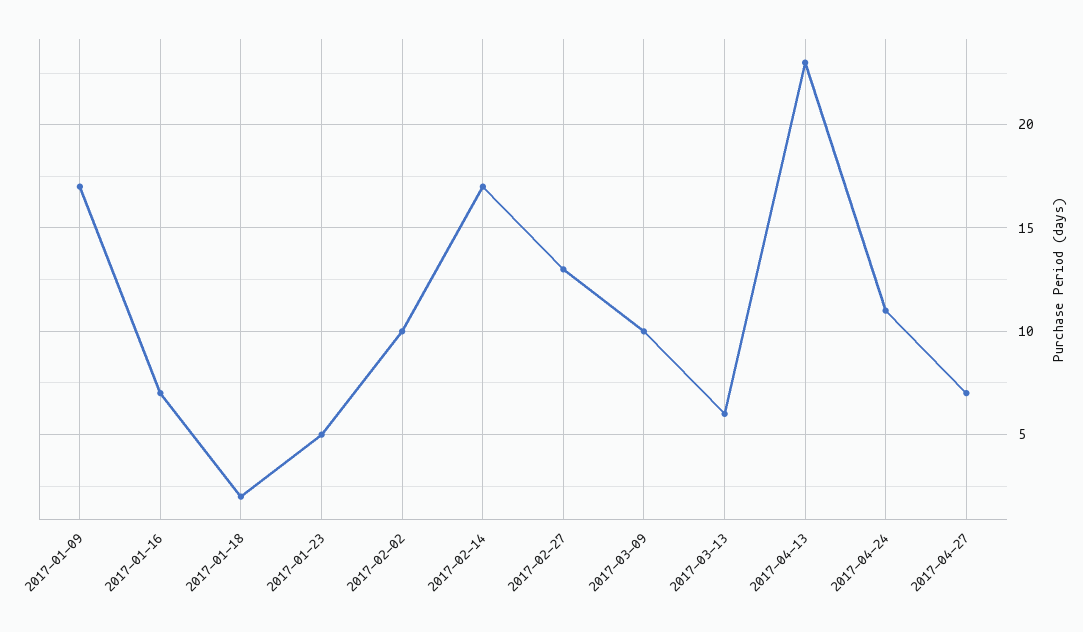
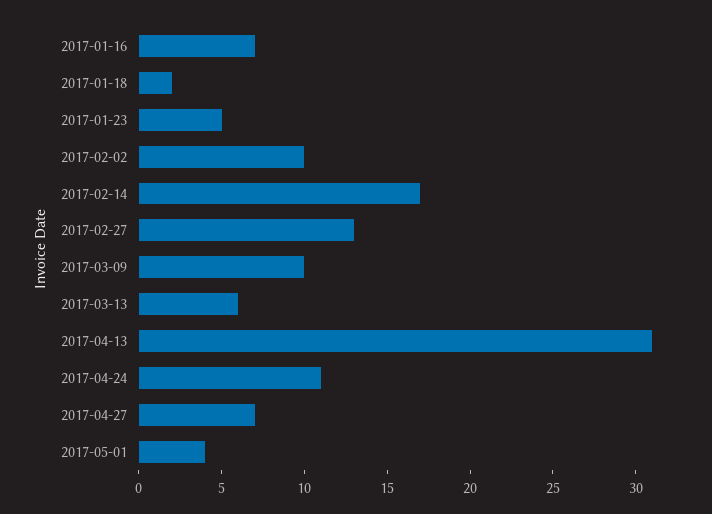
2017-01-09: 17 -> none
2017-04-13: 23 -> 31
2017-05-01: none -> 4

